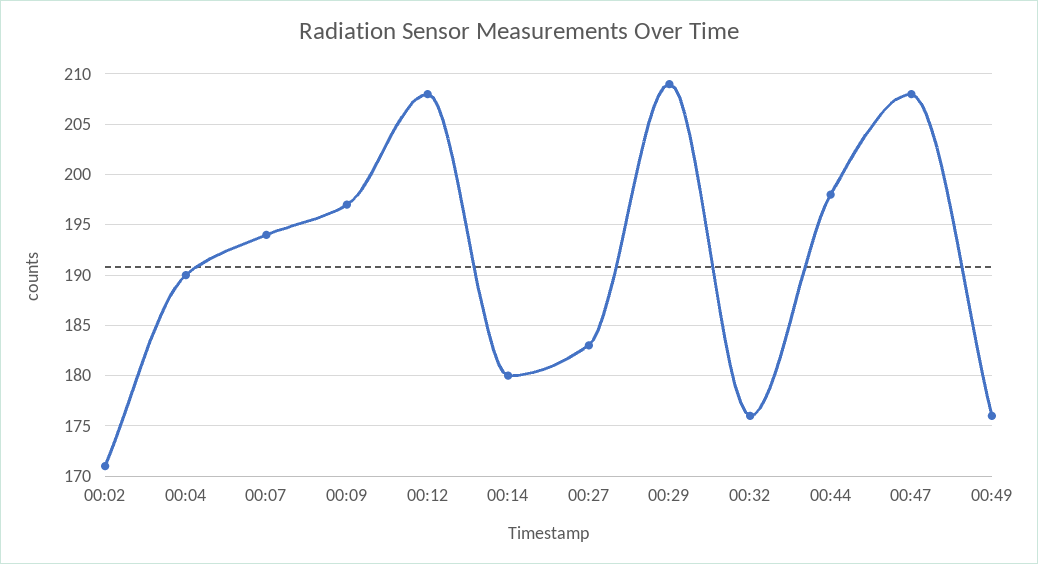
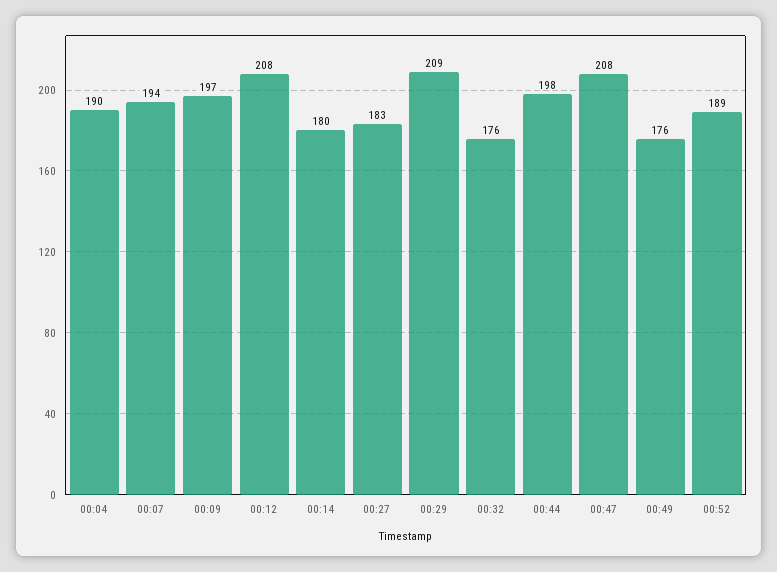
00:02: 171 -> none
00:52: none -> 189

